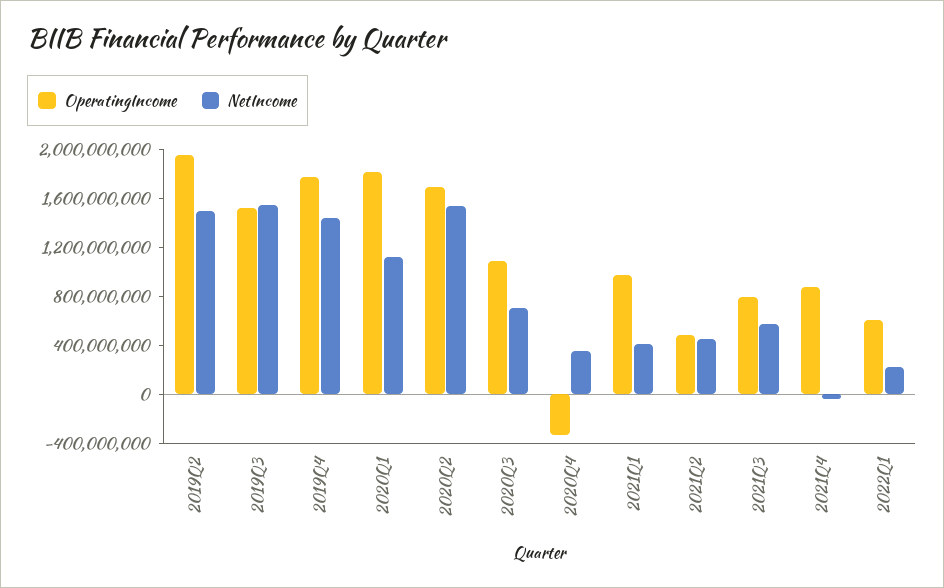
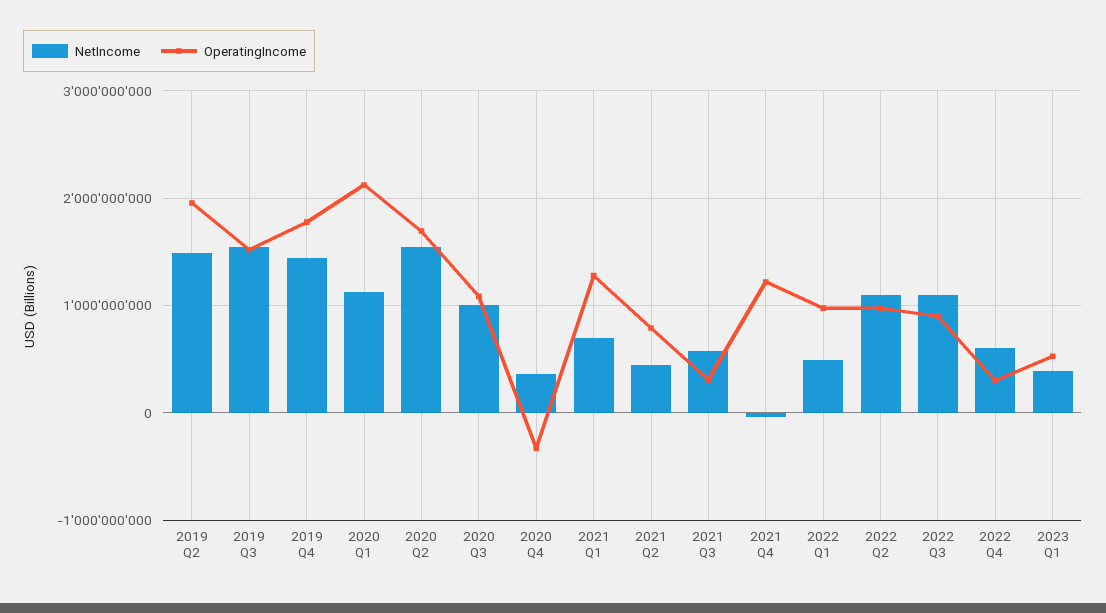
OperatingIncome, 2020Q1: 1800000000 -> 2100000000
NetIncome, 2020Q3: 700000000 -> 1000000000
OperatingIncome, 2021Q1: 1000000000 -> 1300000000
NetIncome, 2021Q1: 400000000 -> 700000000
OperatingIncome, 2021Q2: 500000000 -> 800000000
OperatingIncome, 2021Q3: 800000000 -> 300000000
OperatingIncome, 2021Q4: 900000000 -> 1200000000
OperatingIncome, 2022Q1: 600000000 -> 1000000000
NetIncome, 2022Q1: 200000000 -> 500000000
NetIncome, 2022 Q2: none -> 1100000000
OperatingIncome, 2022 Q2: none -> 1000000000
NetIncome, 2022 Q3: none -> 1100000000
OperatingIncome, 2022 Q3: none -> 900000000
NetIncome, 2022 Q4: none -> 600000000
OperatingIncome, 2022 Q4: none -> 300000000
NetIncome, 2023 Q1: none -> 400000000
OperatingIncome, 2023 Q1: none -> 500000000

